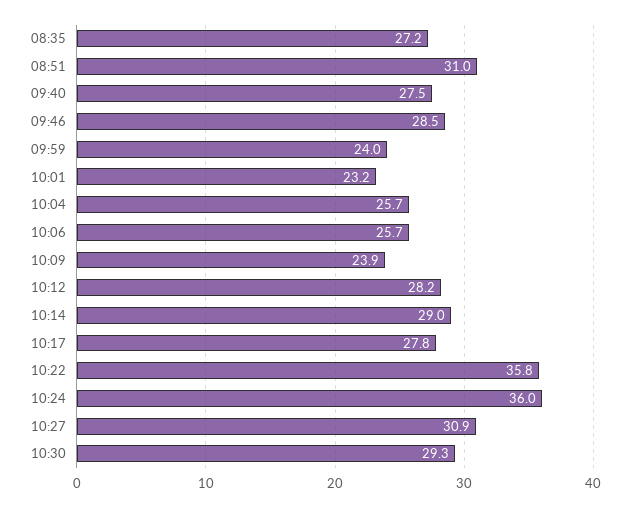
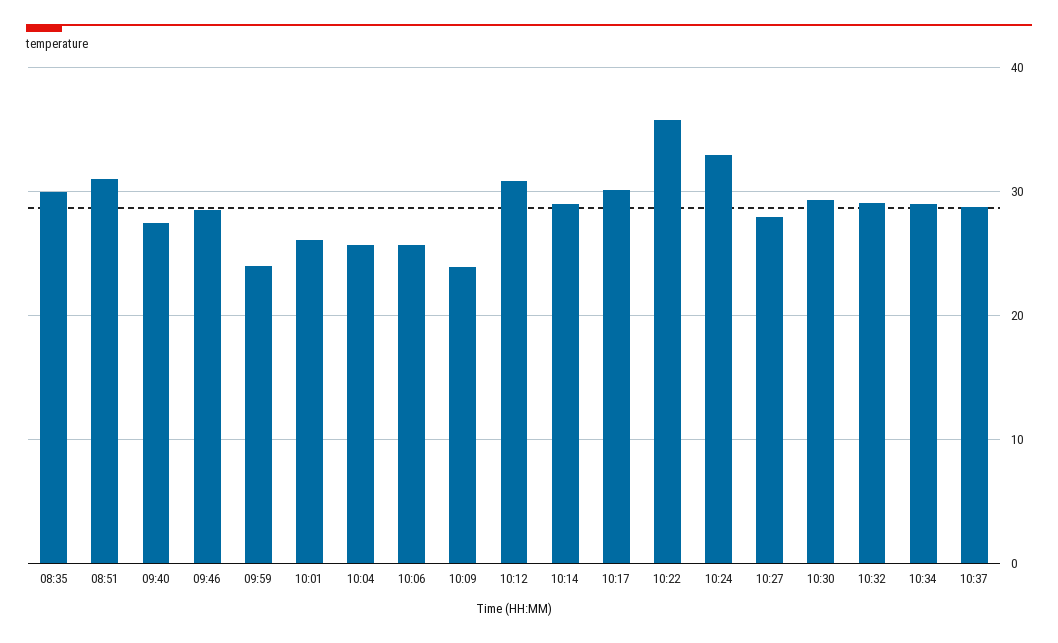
08:35: 27.2 -> 30
10:01: 23.2 -> 26
10:12: 28.2 -> 31
10:17: 27.8 -> 30
10:24: 36 -> 33
10:27: 30.9 -> 28
10:32: none -> 29
10:34: none -> 29
10:37: none -> 29

